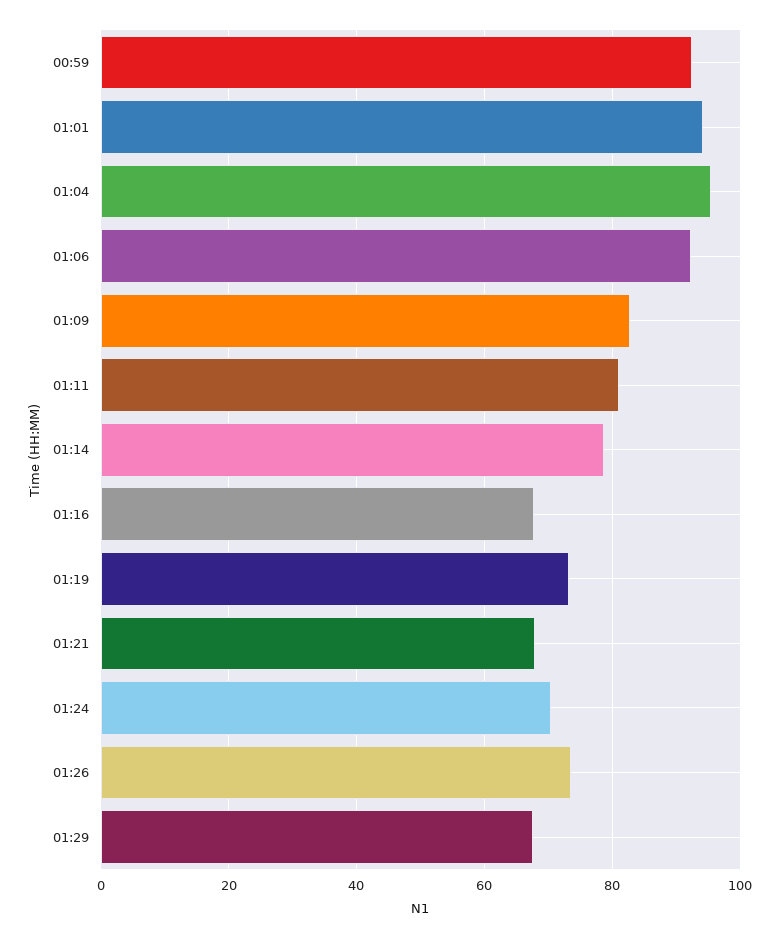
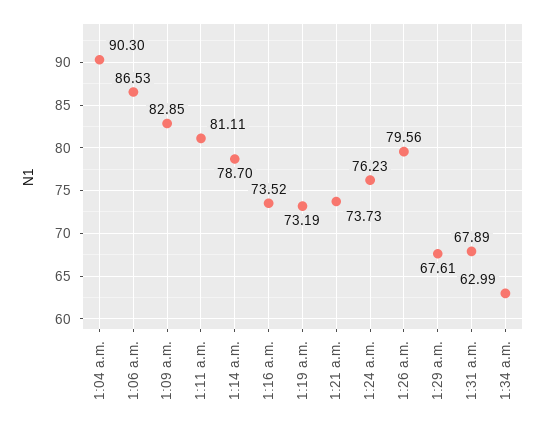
00:59: 92 -> none
01:01: 94 -> none
01:04: 96 -> 90.3
01:06: 92 -> 86.53
01:16: 68 -> 73.52
01:21: 68 -> 73.73
01:24: 70 -> 76.23
01:26: 74 -> 79.56
1:31 a.m.: none -> 67.89
1:34 a.m.: none -> 62.99

